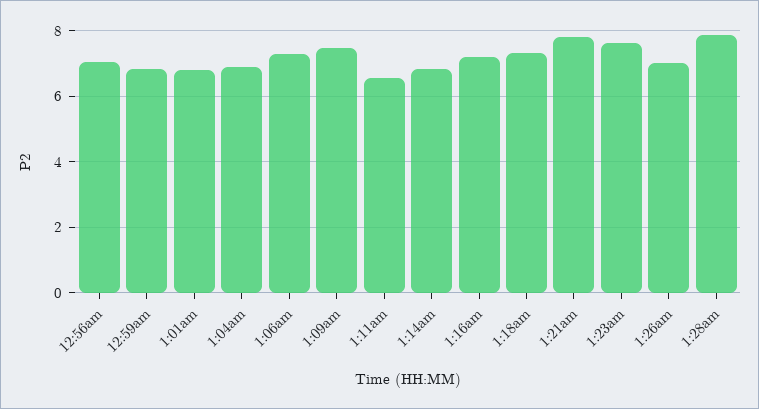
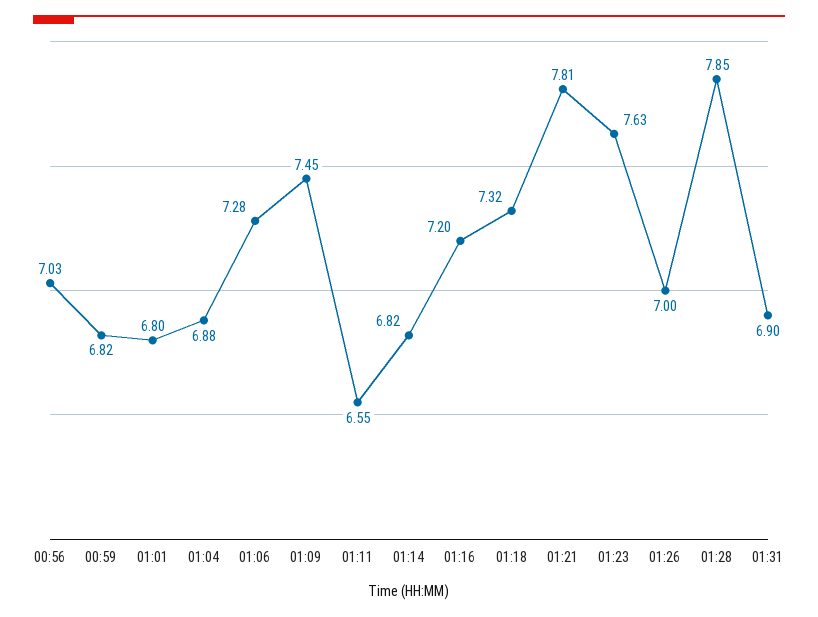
01:31: none -> 6.9

